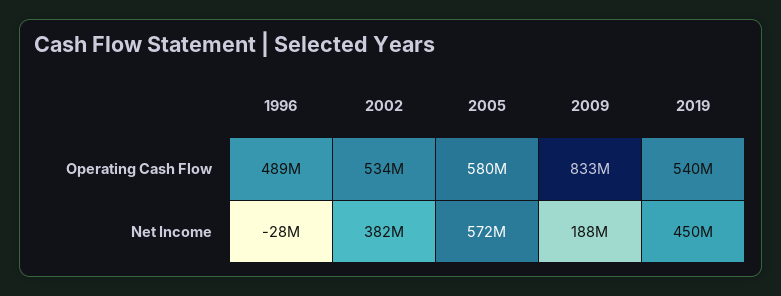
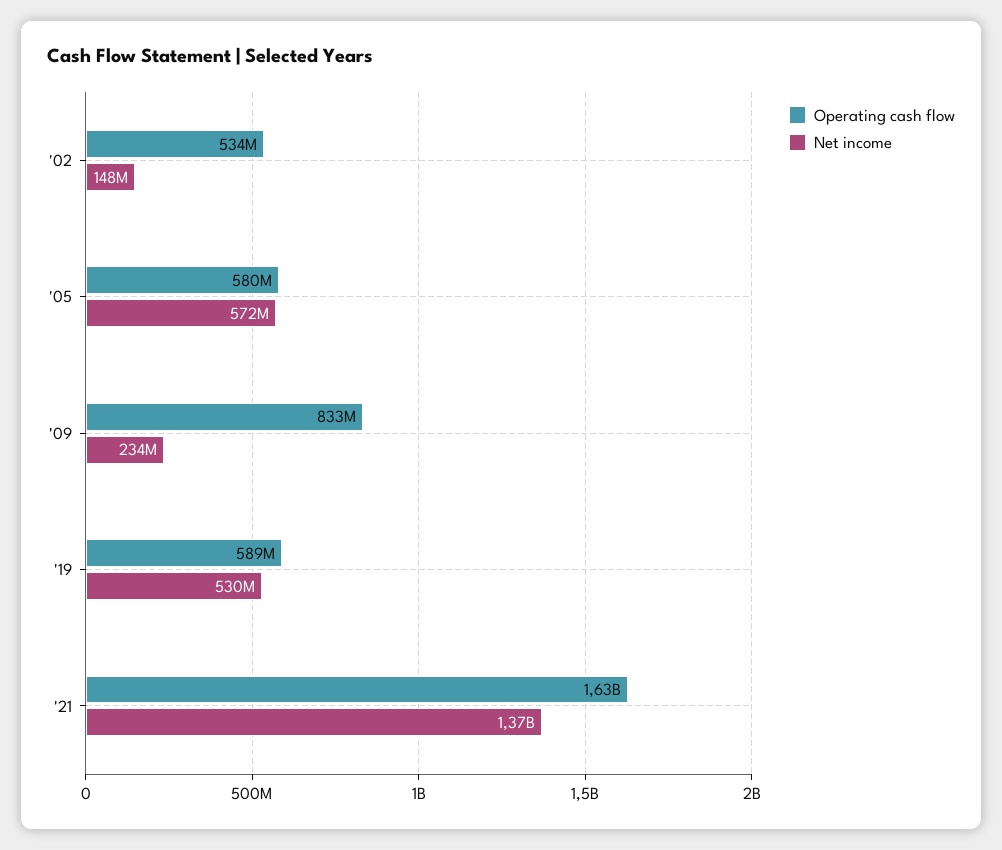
Operating Cash Flow, 1996: 489000000 -> none
Operating Cash Flow, 2019: 540000000 -> 589000000
Net Income, 1996: -28000000 -> none
Net Income, 2002: 382000000 -> 148000000
Net Income, 2009: 188000000 -> 234000000
Net Income, 2019: 450000000 -> 530000000
Operating Cash Flow, '21: none -> 1630000000
Net Income, '21: none -> 1370000000

